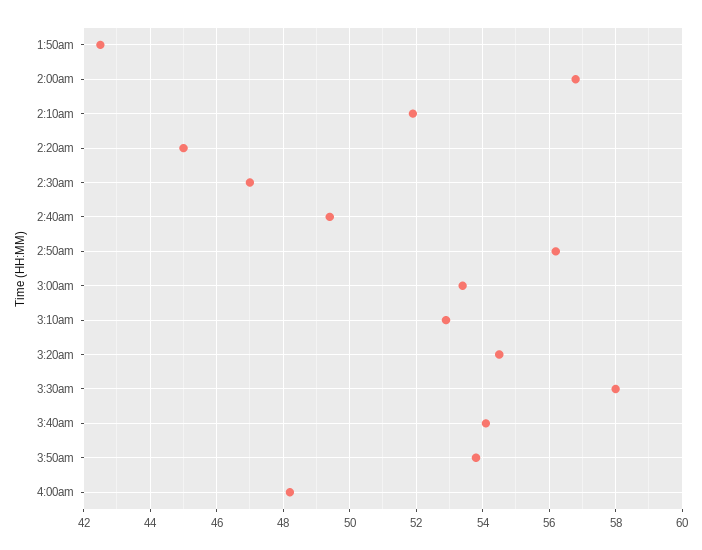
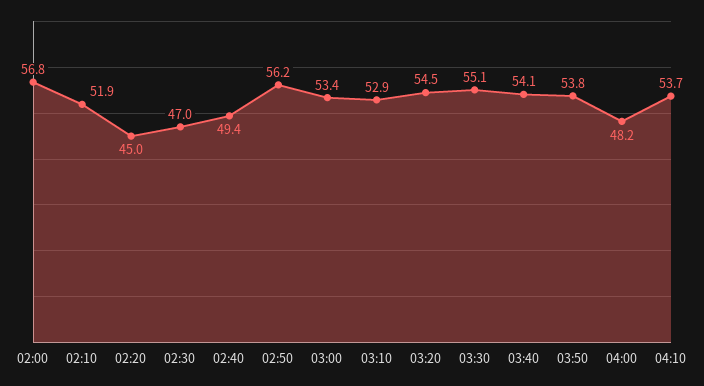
1:50am: 42.5 -> none
3:30am: 58 -> 55.1
04:10: none -> 53.7

